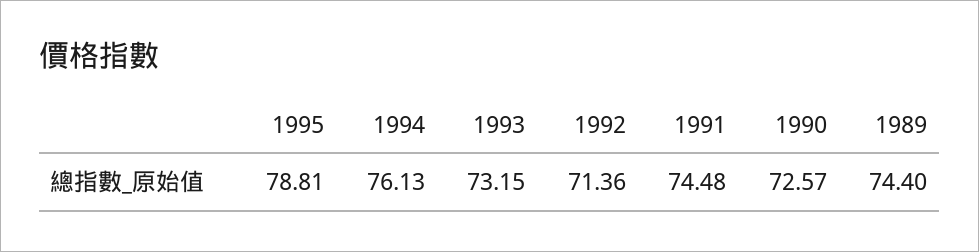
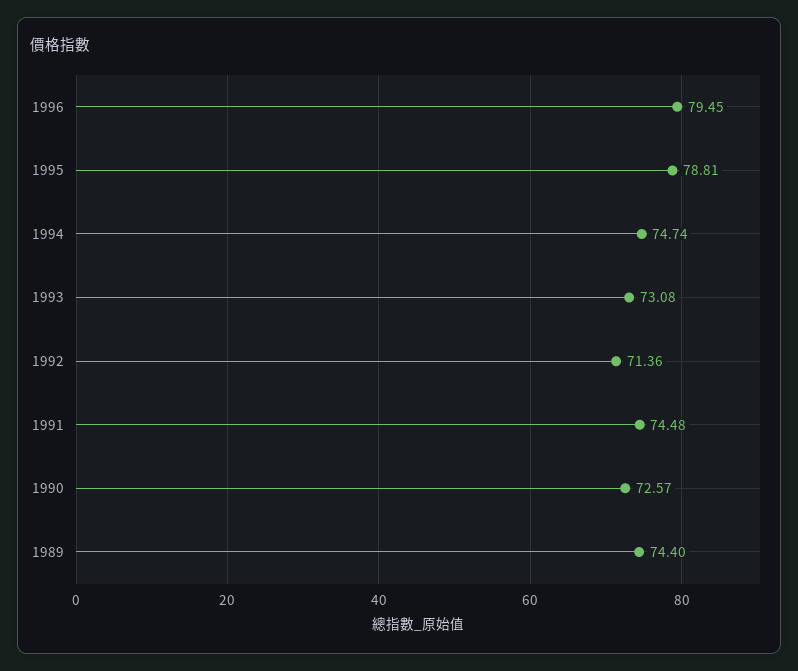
1994: 76.13 -> 74.74
1993: 73.15 -> 73.08
1996: none -> 79.45

